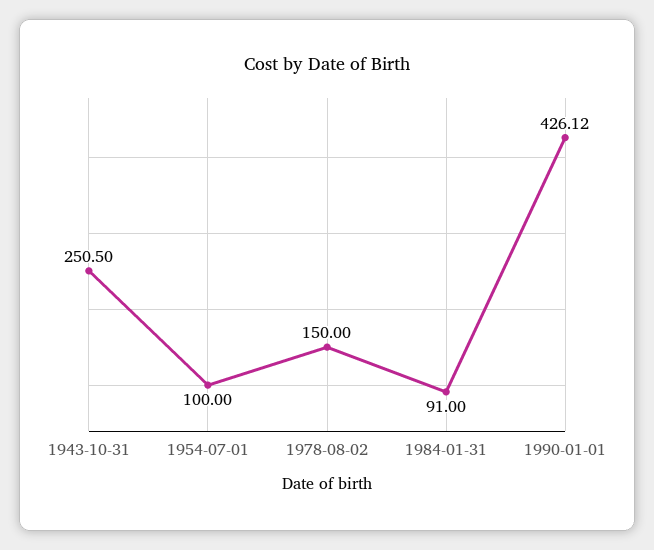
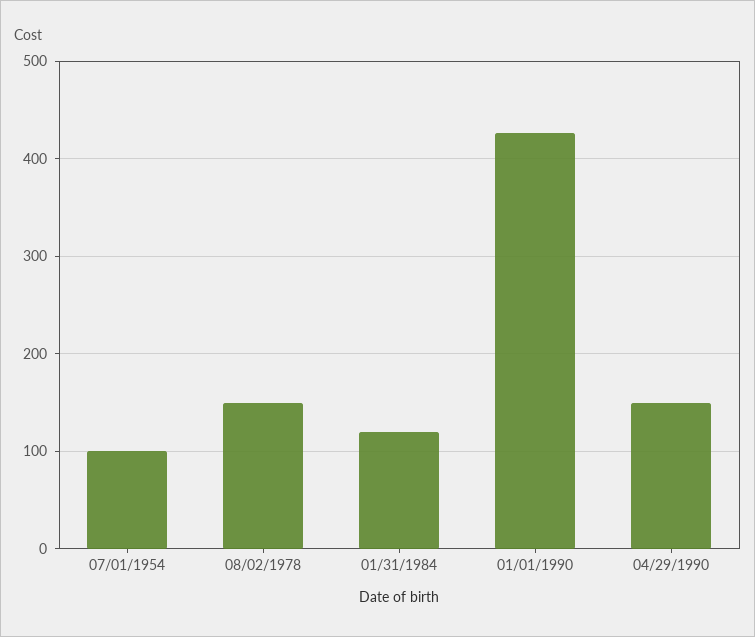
1943-10-31: 250.5 -> none
1984-01-31: 91 -> 120
04/29/1990: none -> 150

